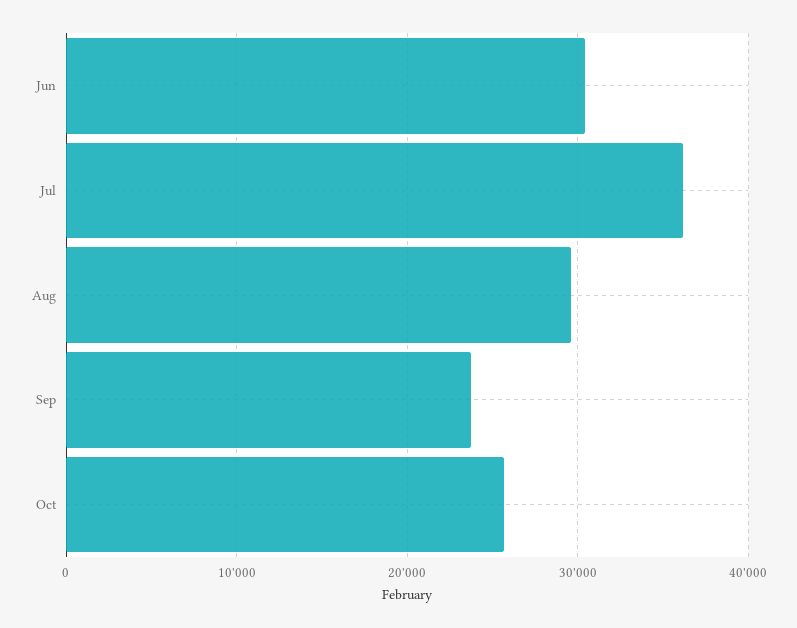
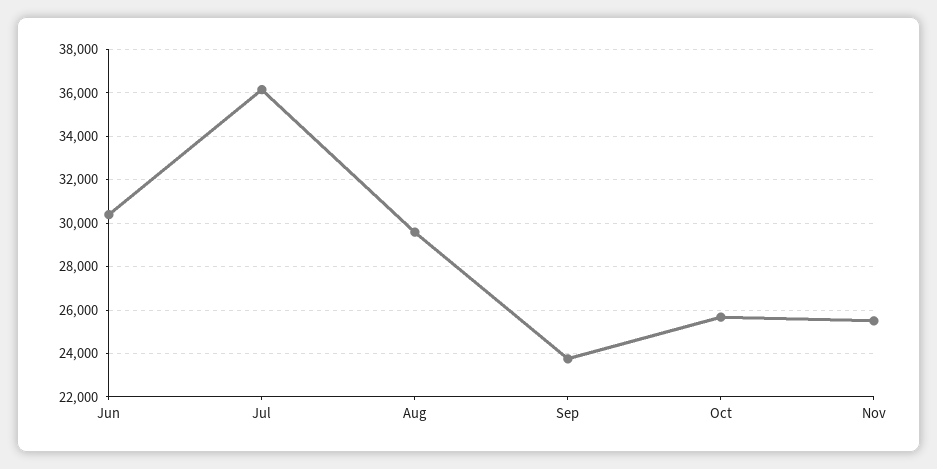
Nov: none -> 25500

